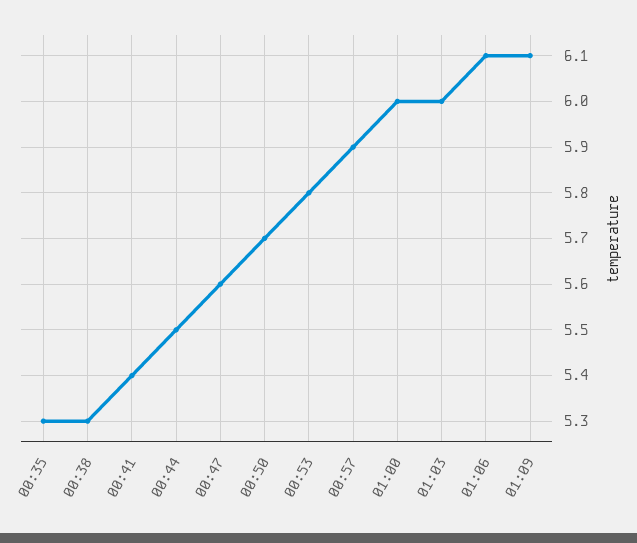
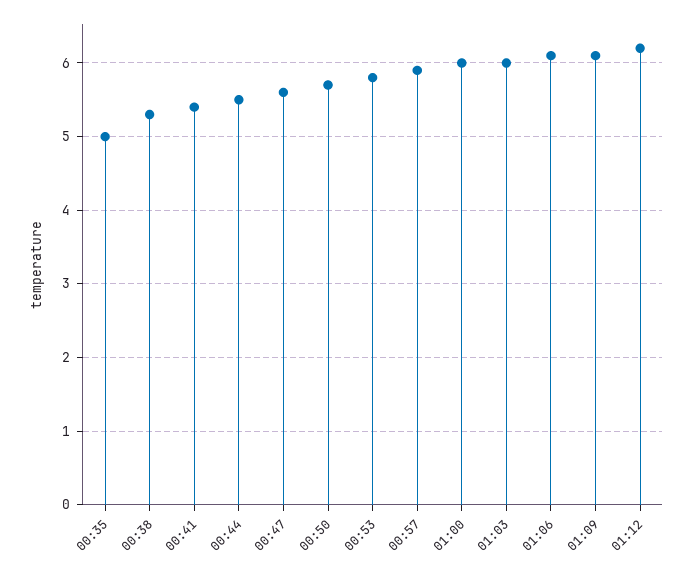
00:35: 5.3 -> 5
01:12: none -> 6.2

